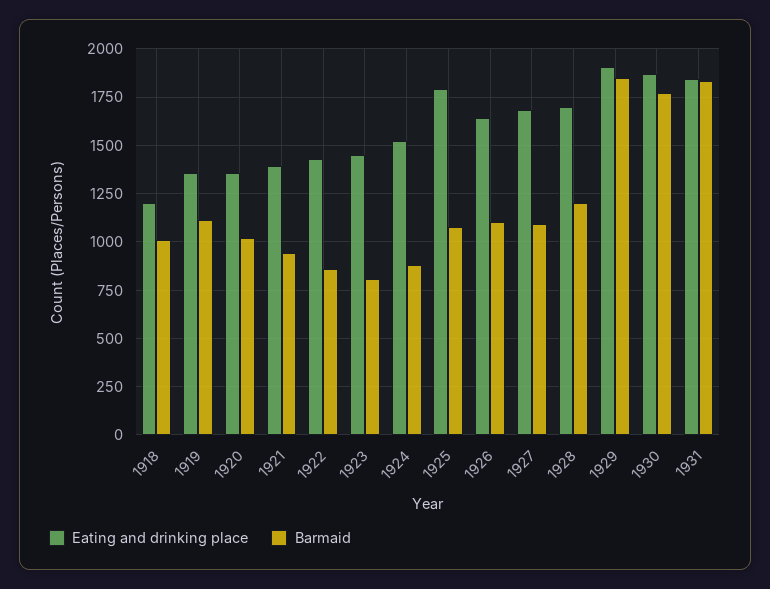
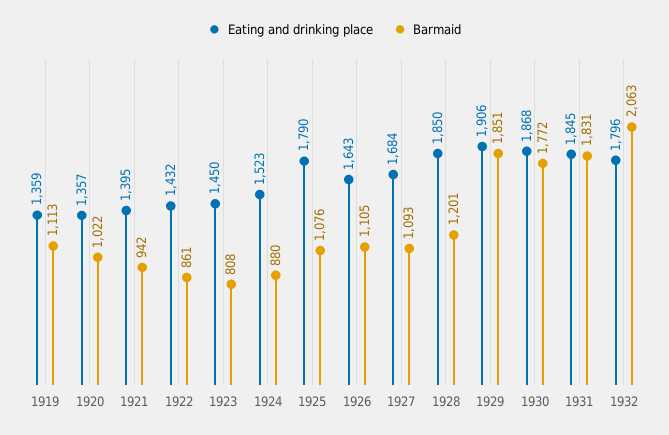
Eating and drinking place, 1918: 1200 -> none
Barmaid, 1918: 1000 -> none
Eating and drinking place, 1928: 1700 -> 1850
Eating and drinking place, 1932: none -> 1796
Barmaid, 1932: none -> 2063

